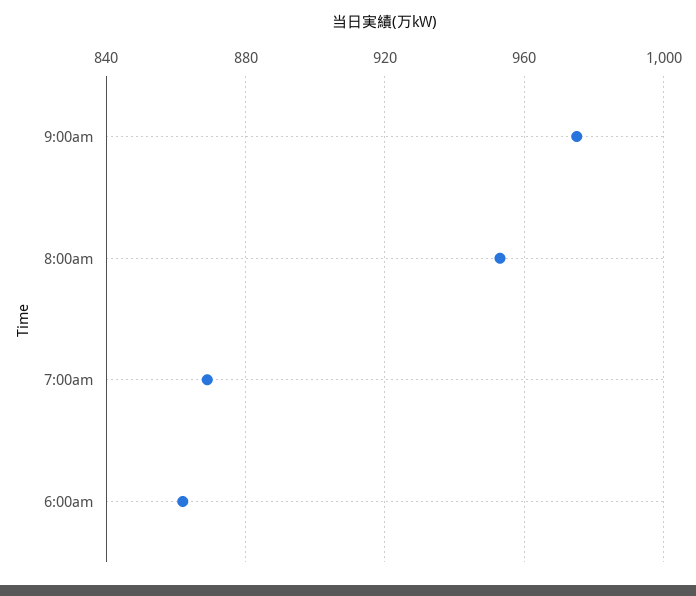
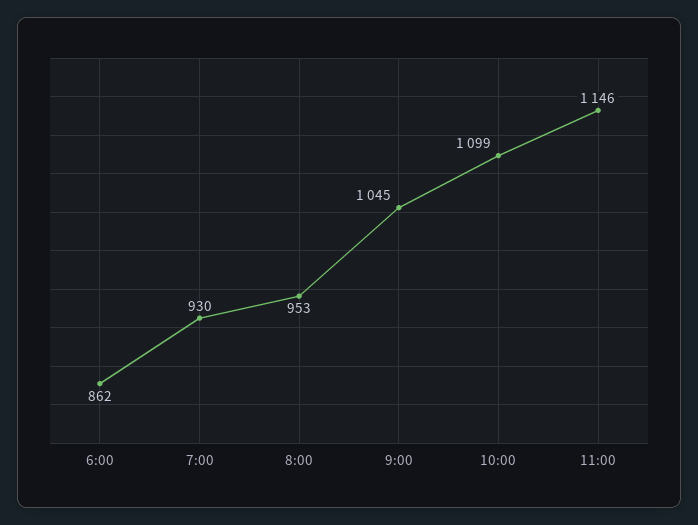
9:00am: 975 -> 1045
7:00am: 870 -> 930
10:00: none -> 1099
11:00: none -> 1146

